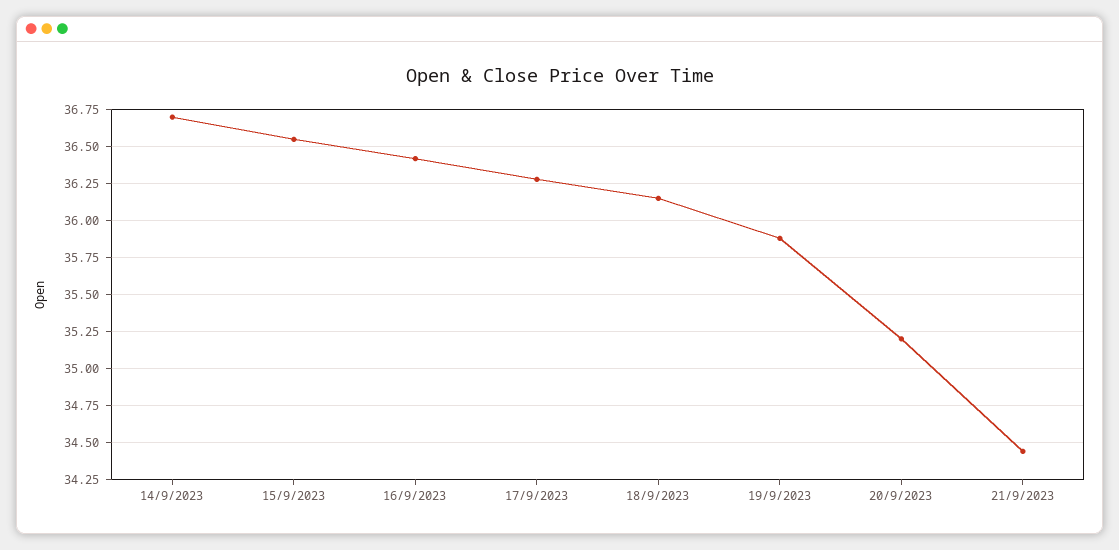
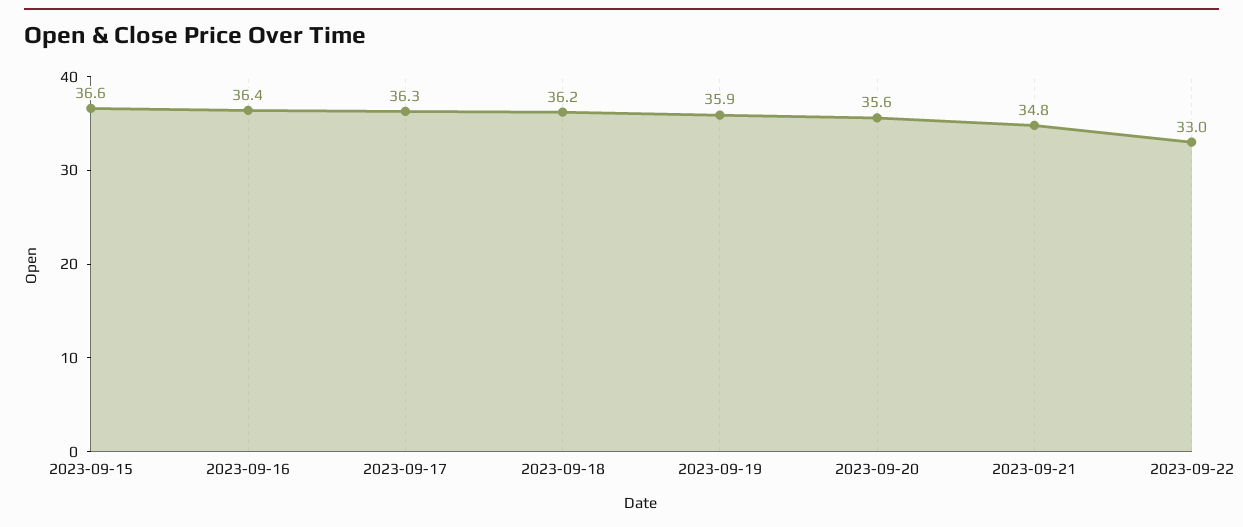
14/9/2023: 36.7 -> none
20/9/2023: 35.2 -> 35.6
21/9/2023: 34.45 -> 34.8
2023-09-22: none -> 33

